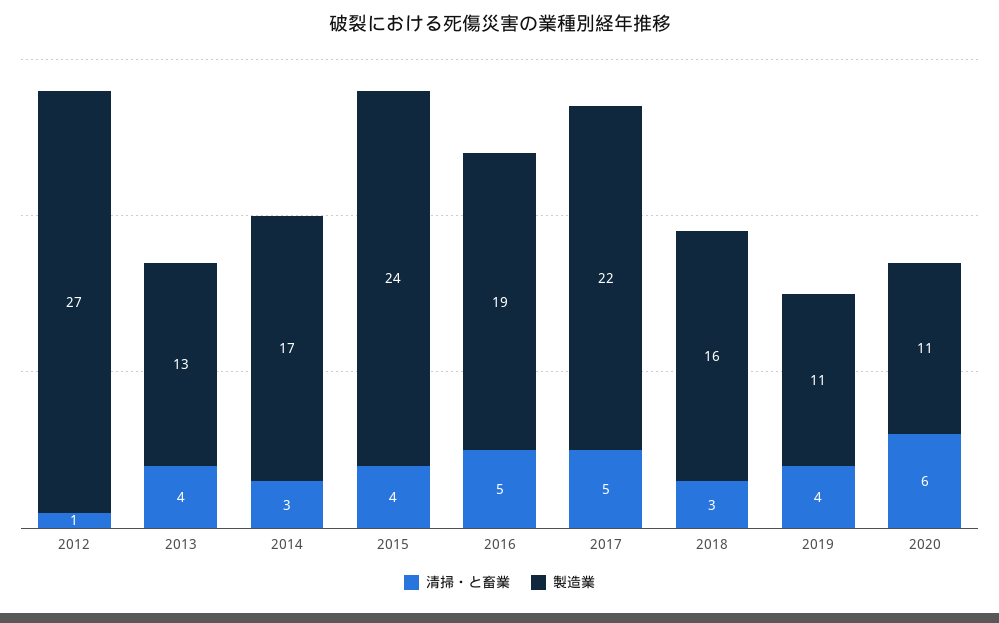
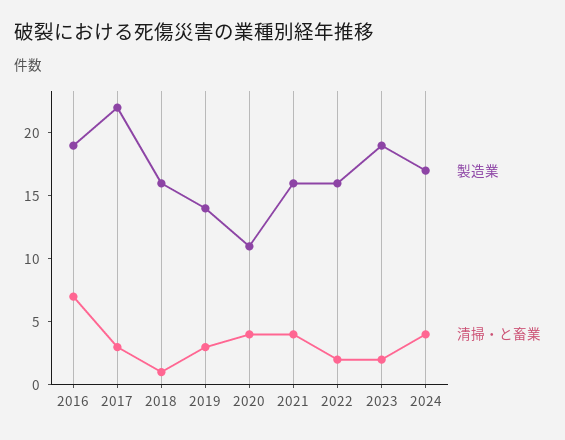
清掃・と畜業, 2012: 1 -> none
製造業, 2012: 27 -> none
清掃・と畜業, 2013: 4 -> none
製造業, 2013: 13 -> none
清掃・と畜業, 2014: 3 -> none
製造業, 2014: 17 -> none
清掃・と畜業, 2015: 4 -> none
製造業, 2015: 24 -> none
清掃・と畜業, 2016: 5 -> 7
清掃・と畜業, 2017: 5 -> 3
清掃・と畜業, 2018: 3 -> 1
清掃・と畜業, 2019: 4 -> 3
製造業, 2019: 11 -> 14
清掃・と畜業, 2020: 6 -> 4
製造業, 2021: none -> 16
清掃・と畜業, 2021: none -> 4
製造業, 2022: none -> 16
清掃・と畜業, 2022: none -> 2
製造業, 2023: none -> 19
清掃・と畜業, 2023: none -> 2
製造業, 2024: none -> 17
清掃・と畜業, 2024: none -> 4

